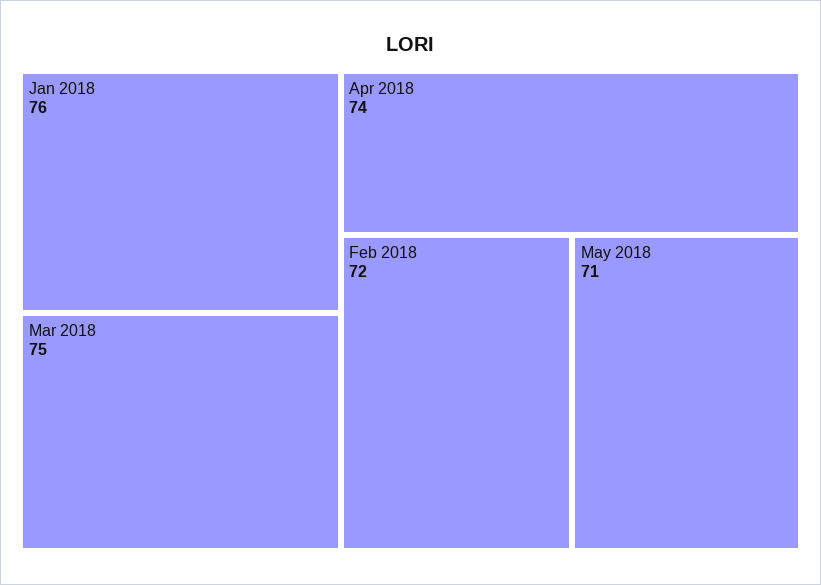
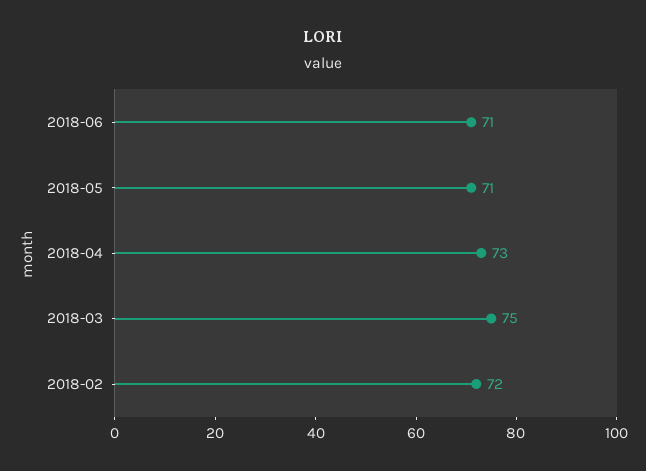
Jan 2018: 76 -> none
Apr 2018: 74 -> 73
2018-06: none -> 71

